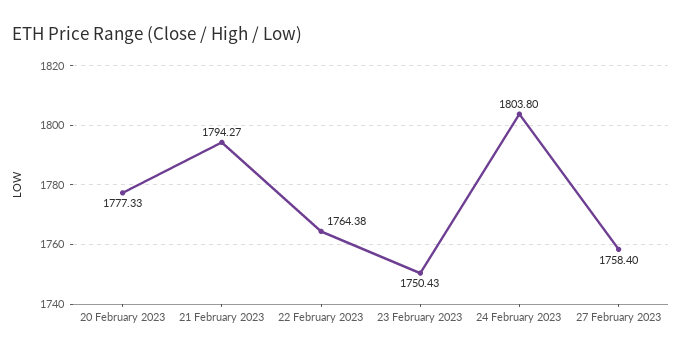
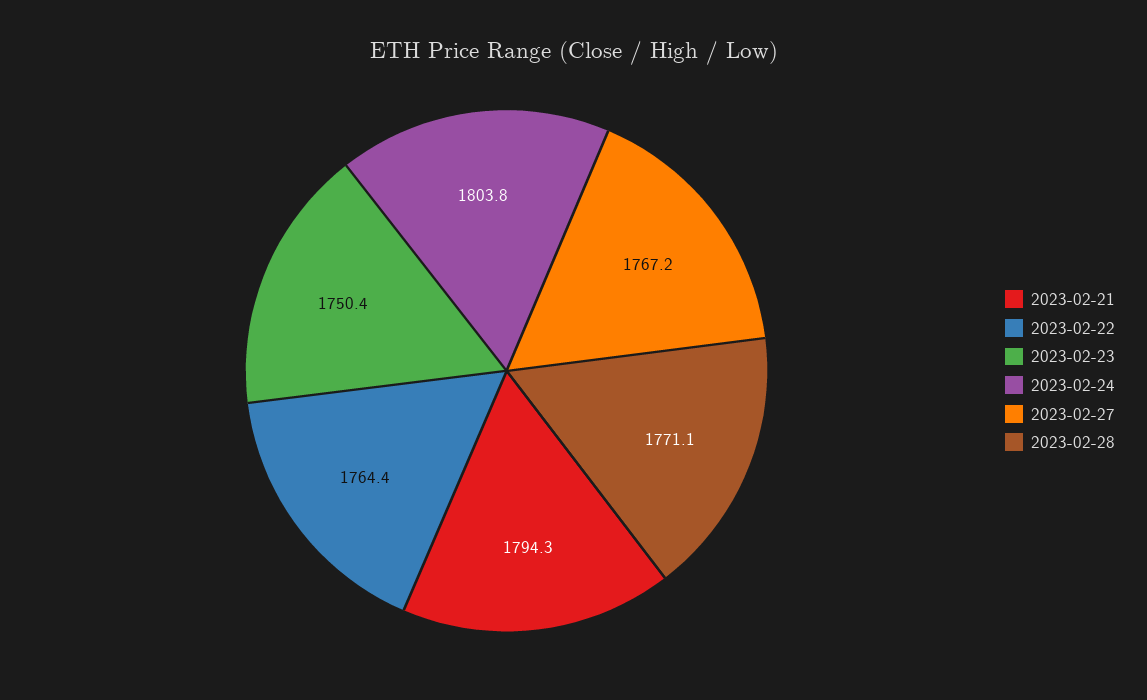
20 February 2023: 1777.33 -> none
27 February 2023: 1758.4 -> 1767.2
2023-02-28: none -> 1771.1

